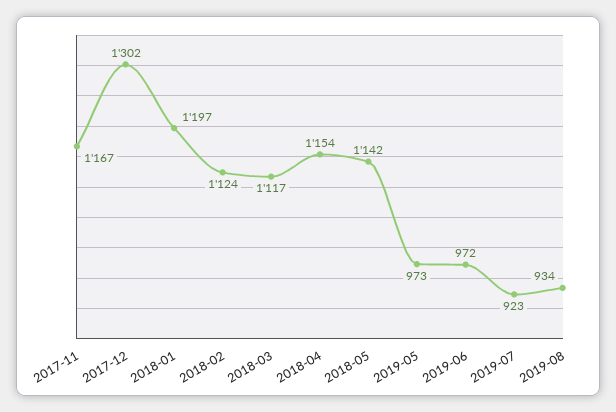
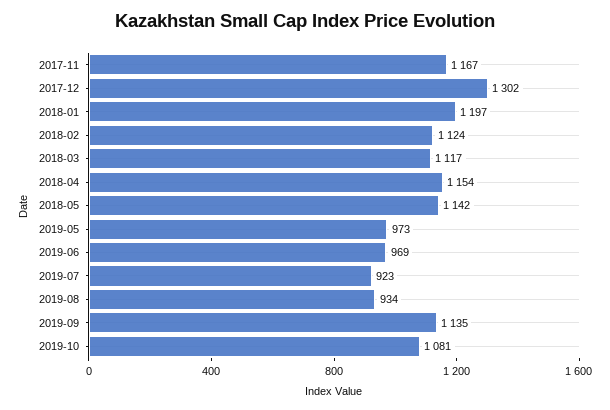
2019-06: 972 -> 969
2019-09: none -> 1135
2019-10: none -> 1081

